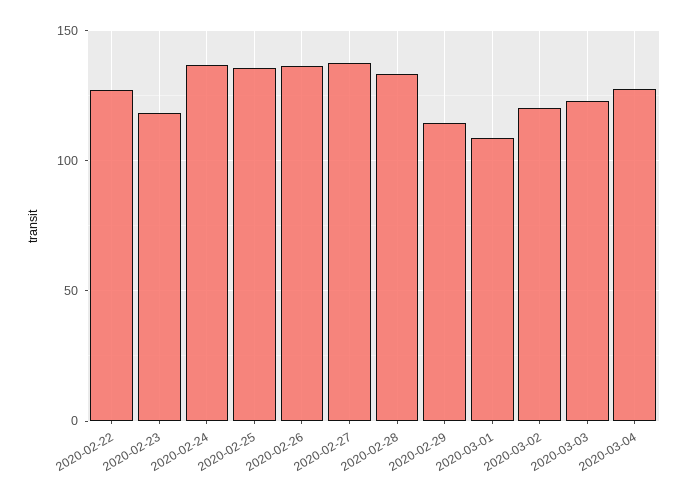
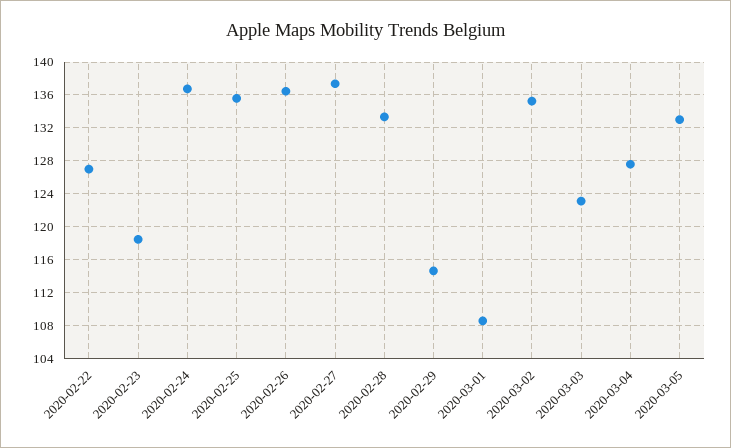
2020-03-02: 120 -> 135
2020-03-05: none -> 133

